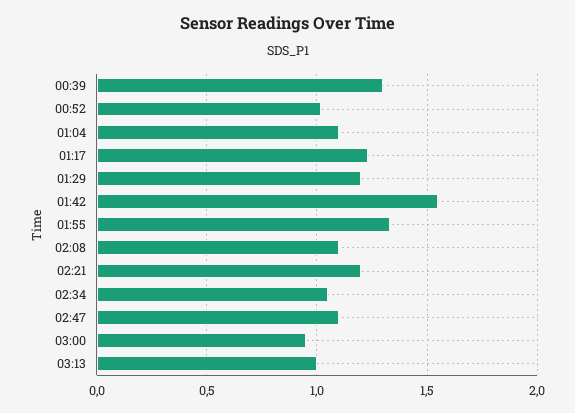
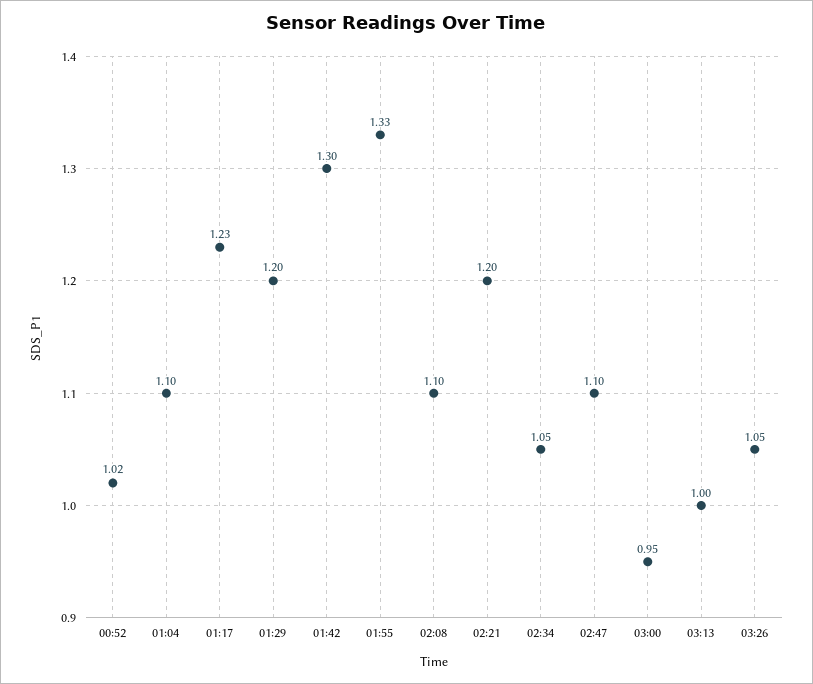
00:39: 1.3 -> none
01:42: 1.55 -> 1.3
03:26: none -> 1.05

